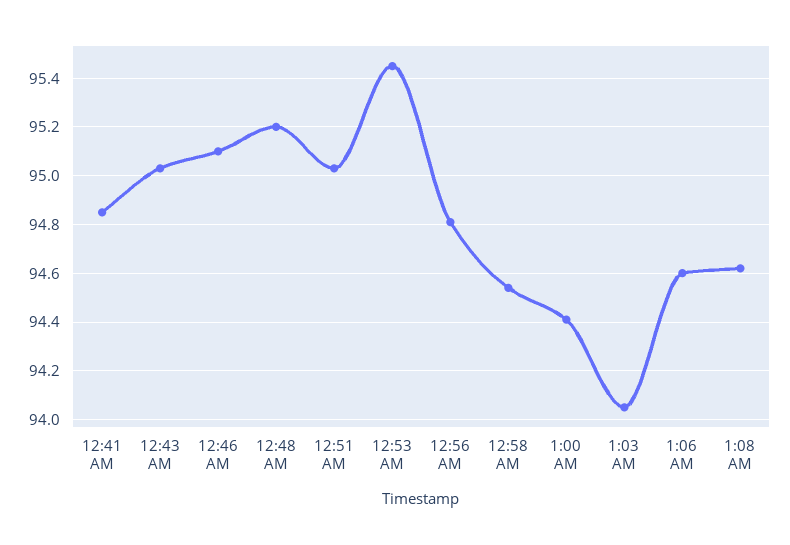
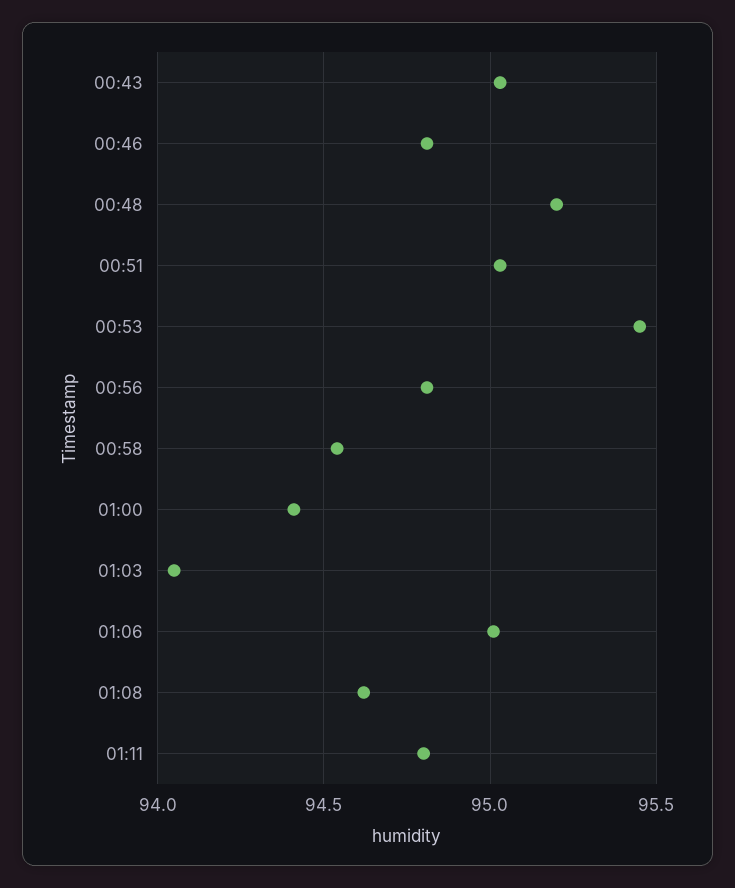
12:41 AM: 94.85 -> none
12:46 AM: 95.1 -> 94.8
1:06 AM: 94.6 -> 95
01:11: none -> 94.8

